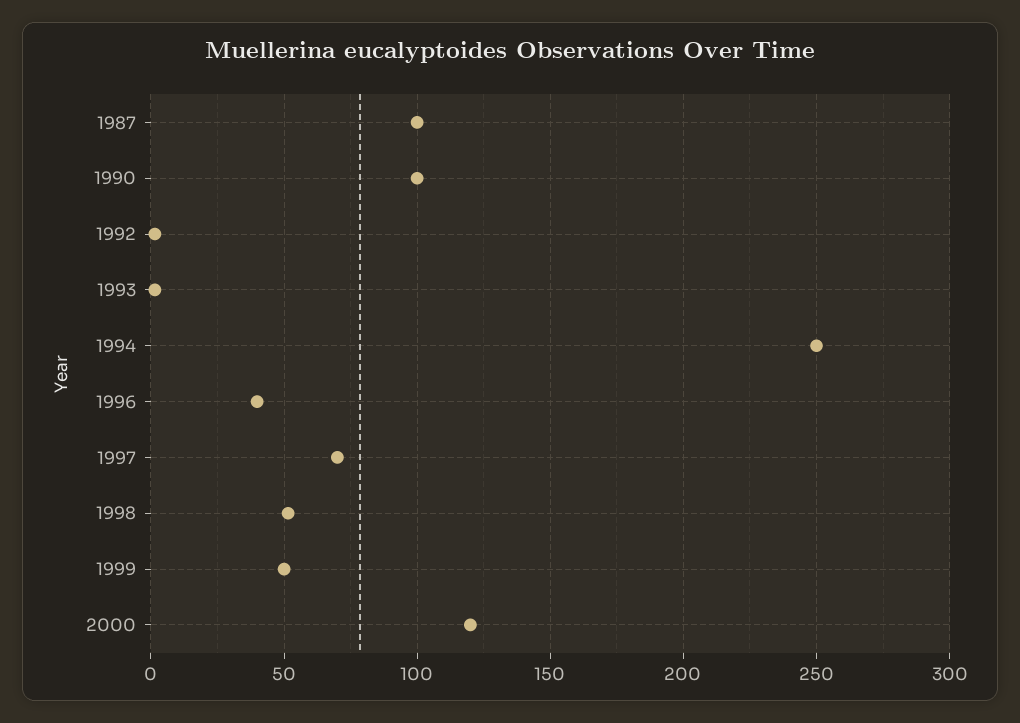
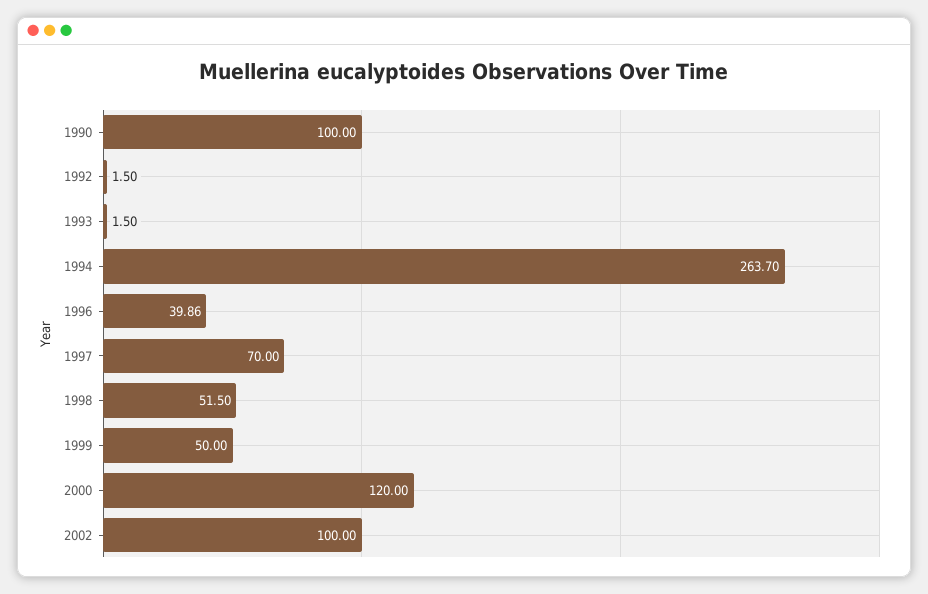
1987: 100 -> none
1994: 250 -> 263.7
2002: none -> 100

